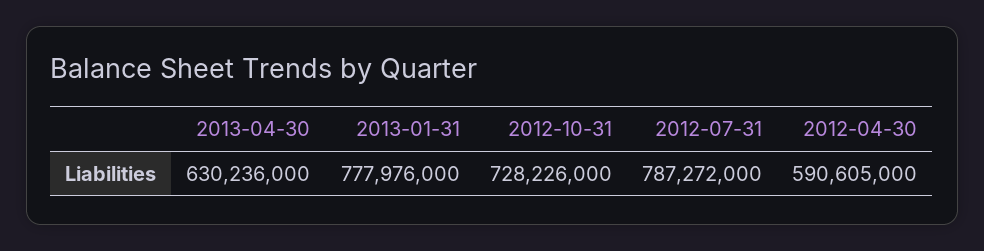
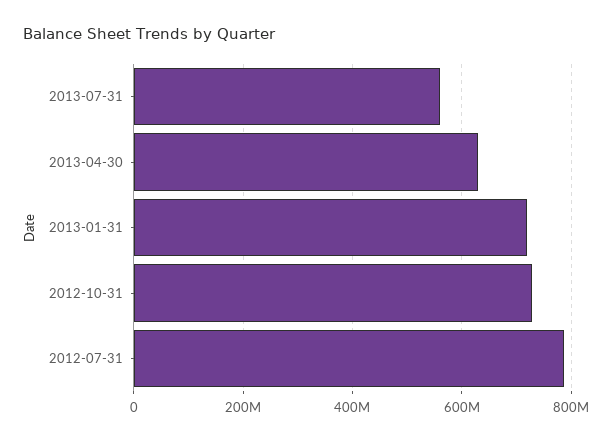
2013-01-31: 777976000 -> 720000000
2012-04-30: 590605000 -> none
2013-07-31: none -> 560000000

